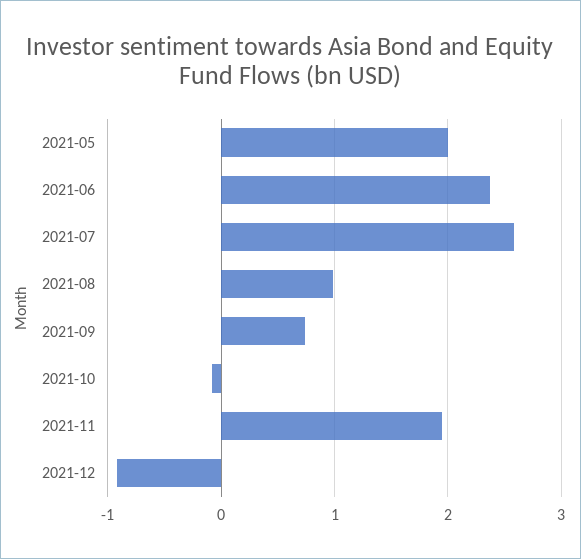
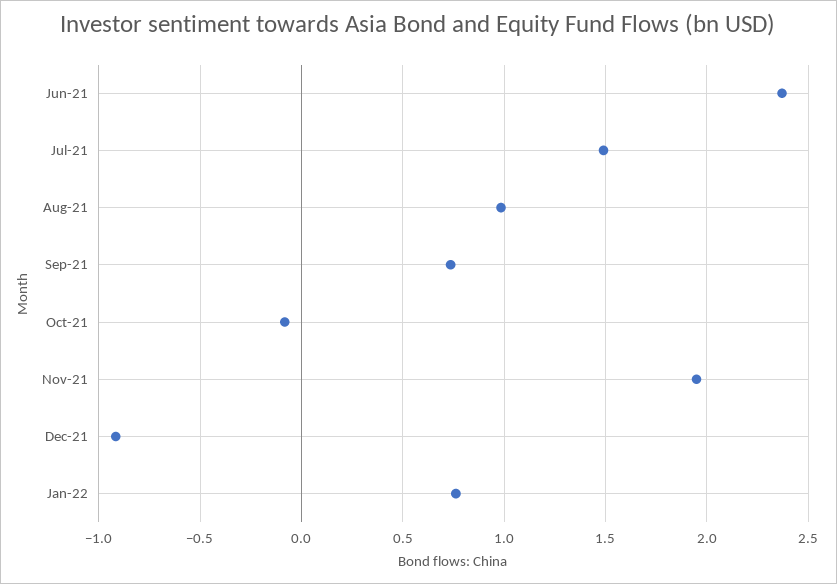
2021-05: 2 -> none
2021-07: 2.6 -> 1.5
Jan-22: none -> 0.75

